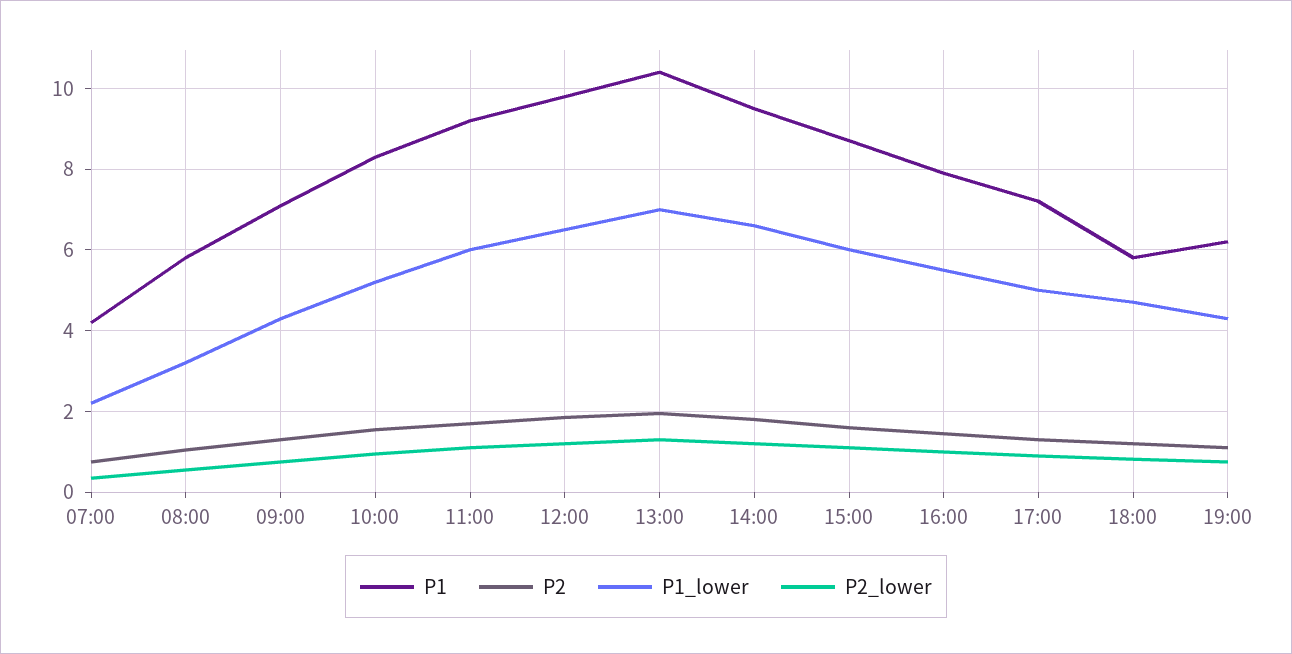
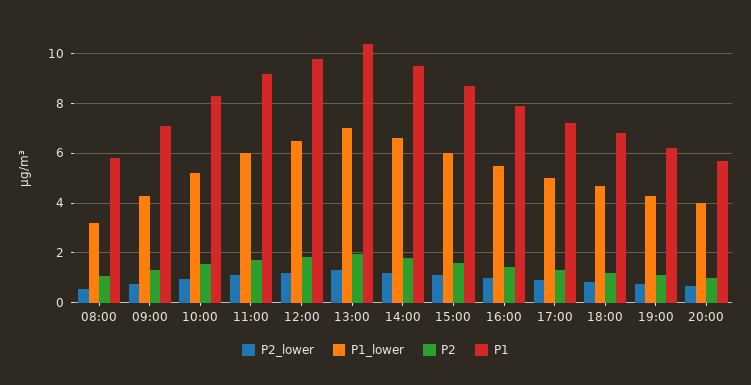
P1, 07:00: 4.2 -> none
P2, 07:00: 0.8 -> none
P1_lower, 07:00: 2.2 -> none
P2_lower, 07:00: 0.4 -> none
P1, 18:00: 5.8 -> 6.75
P2_lower, 20:00: none -> 0.75
P1_lower, 20:00: none -> 4
P2, 20:00: none -> 1
P1, 20:00: none -> 5.75

